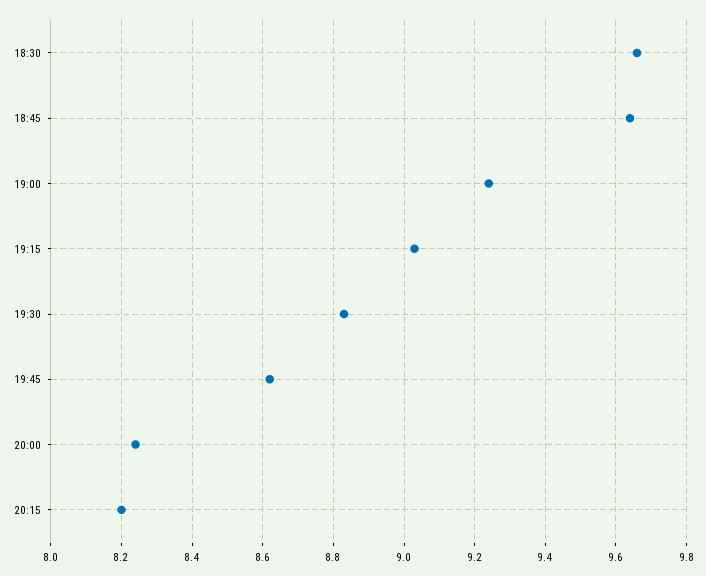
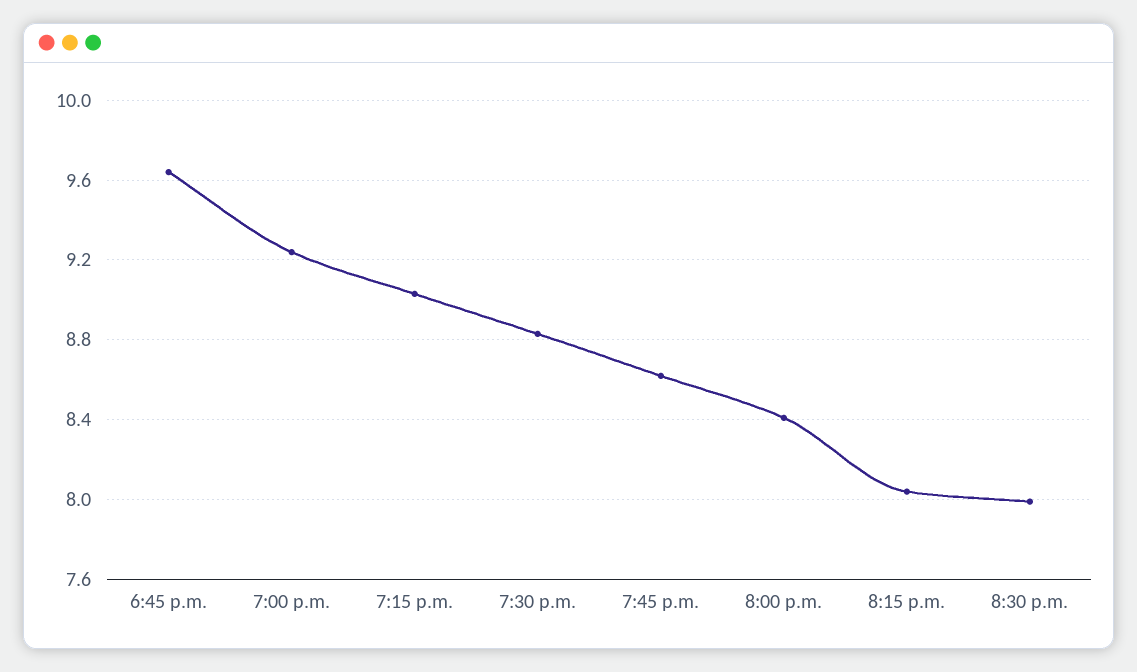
18:30: 9.65 -> none
20:00: 8.25 -> 8.4
20:15: 8.2 -> 8.05
8:30 p.m.: none -> 8

